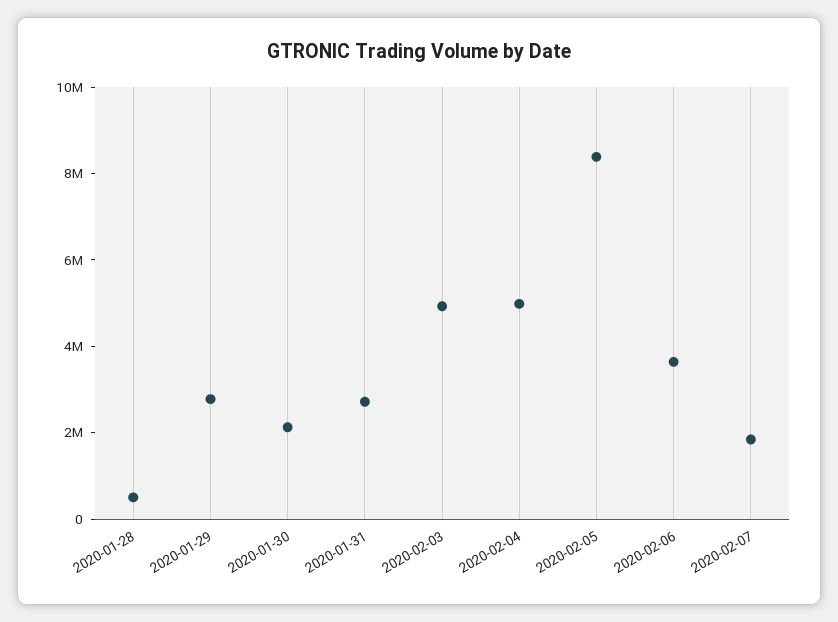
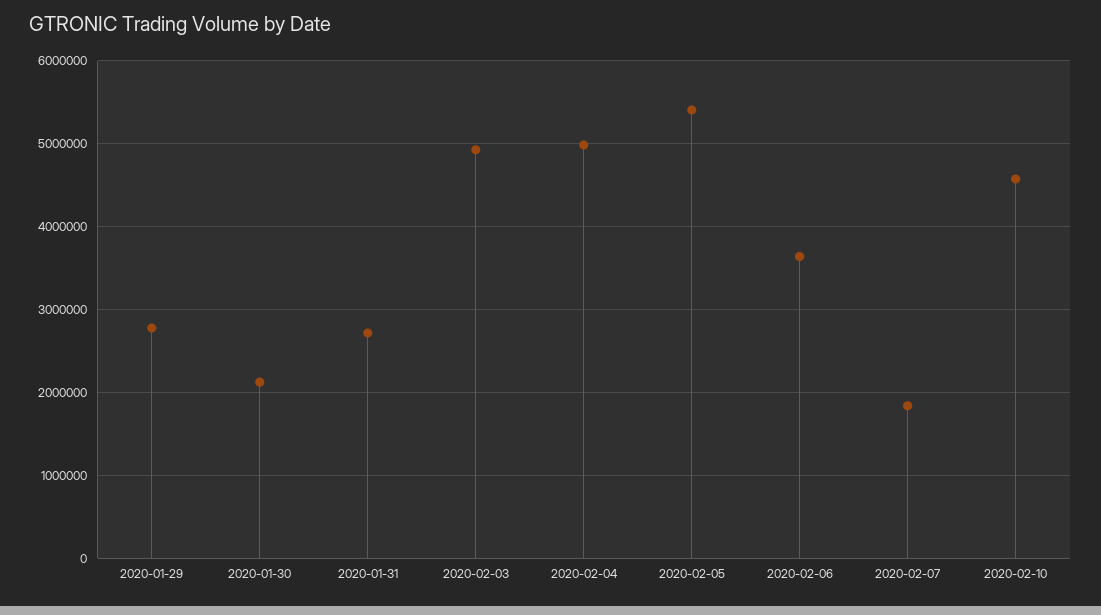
2020-01-28: 500000 -> none
2020-02-05: 8500000 -> 5400000
2020-02-10: none -> 4600000

